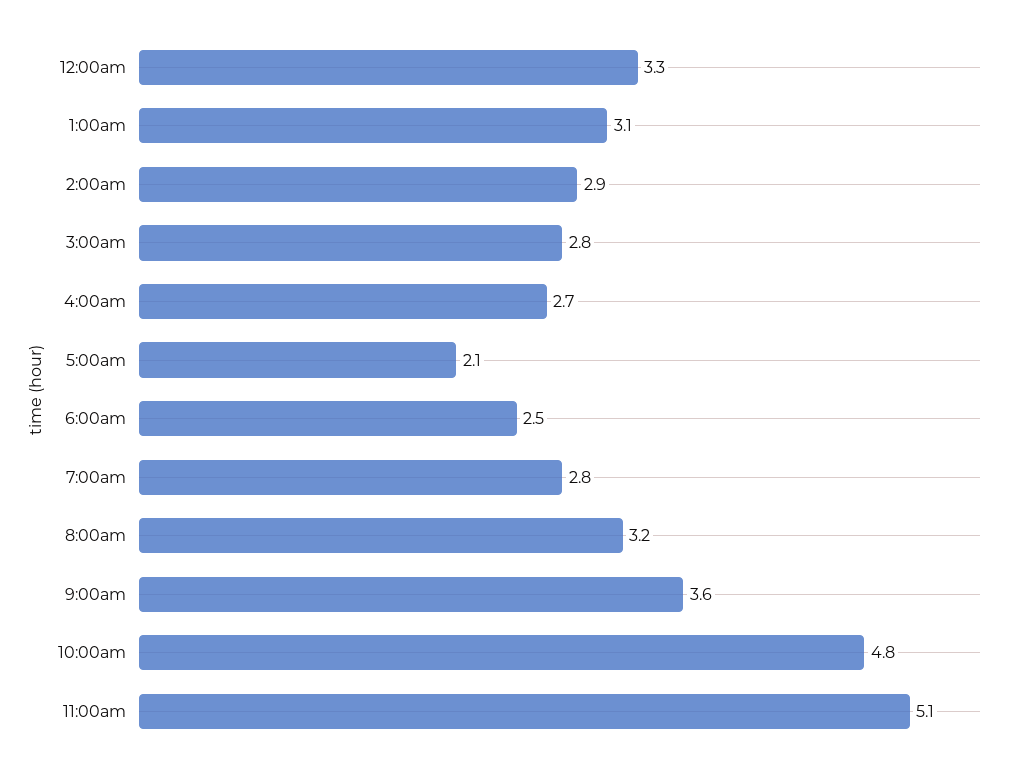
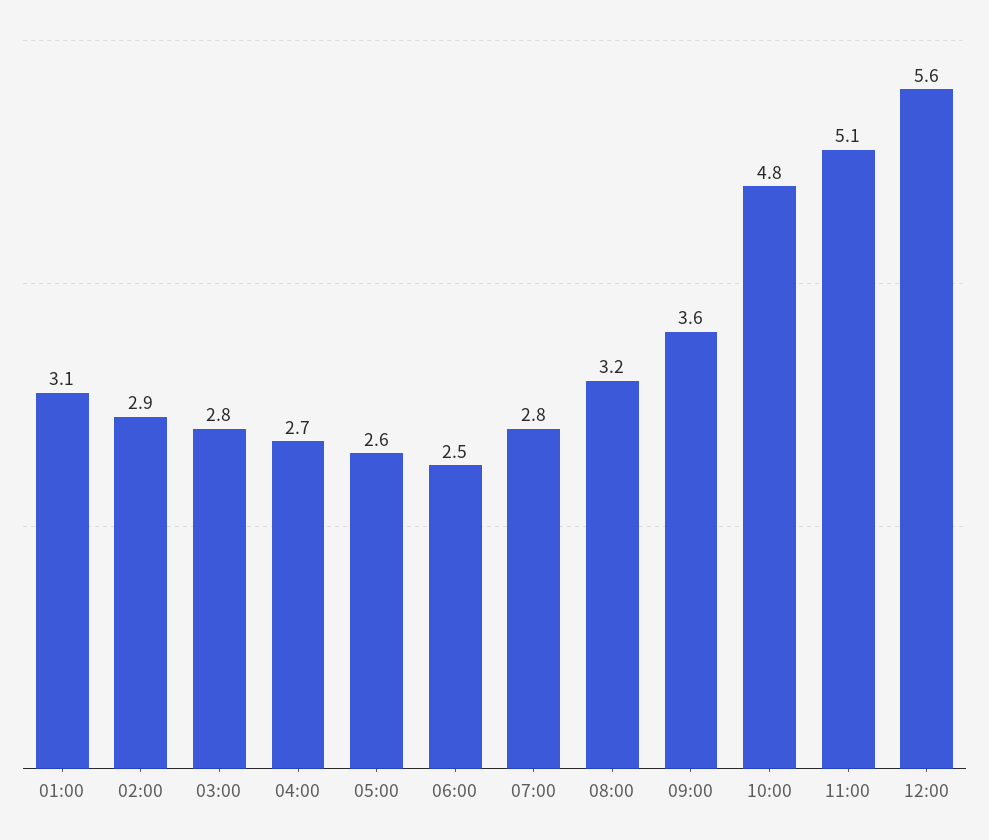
12:00am: 3.3 -> none
5:00am: 2.1 -> 2.6
12:00: none -> 5.6

